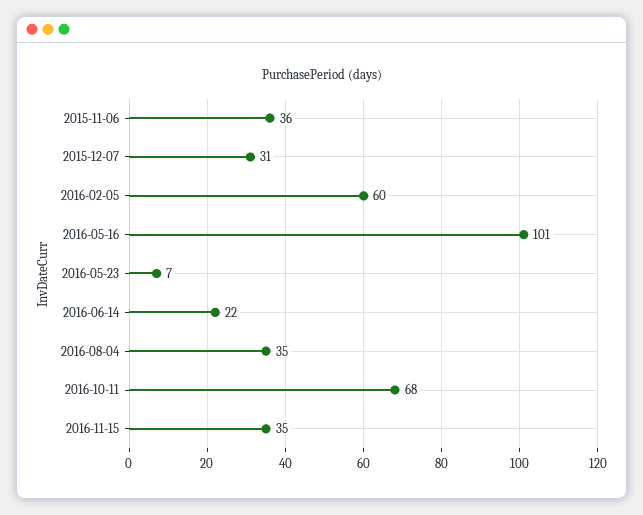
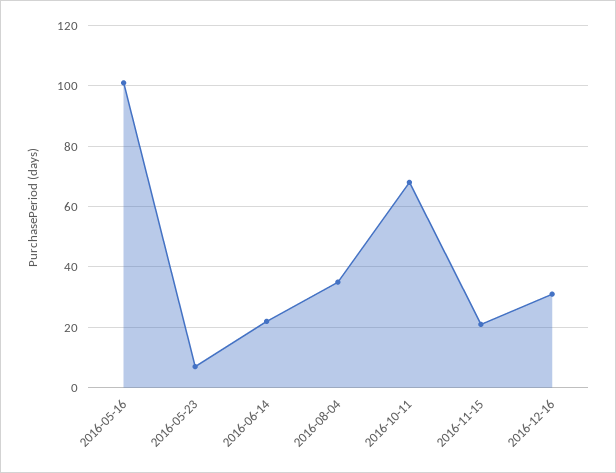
2015-11-06: 36 -> none
2015-12-07: 31 -> none
2016-02-05: 60 -> none
2016-11-15: 35 -> 20
2016-12-16: none -> 30

